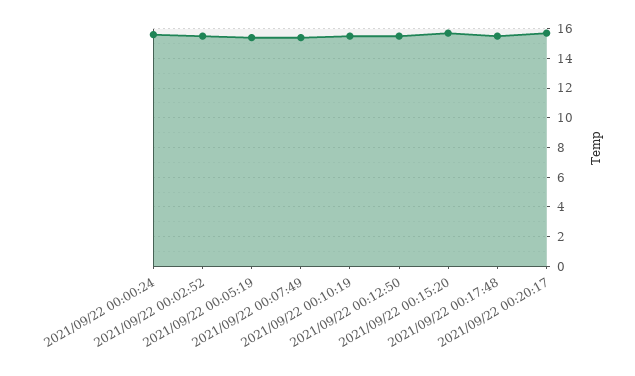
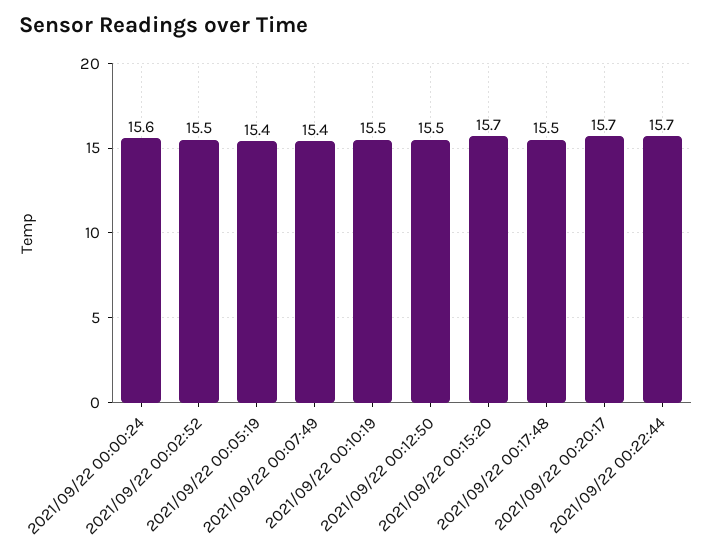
2021/09/22 00:22:44: none -> 15.7

